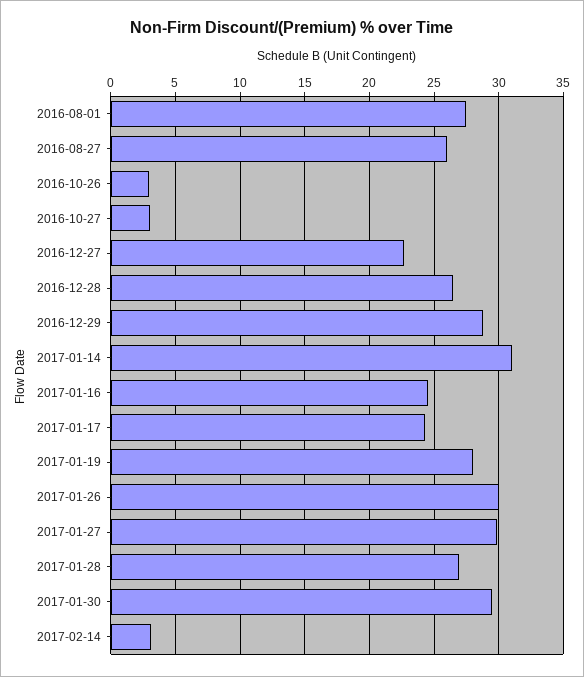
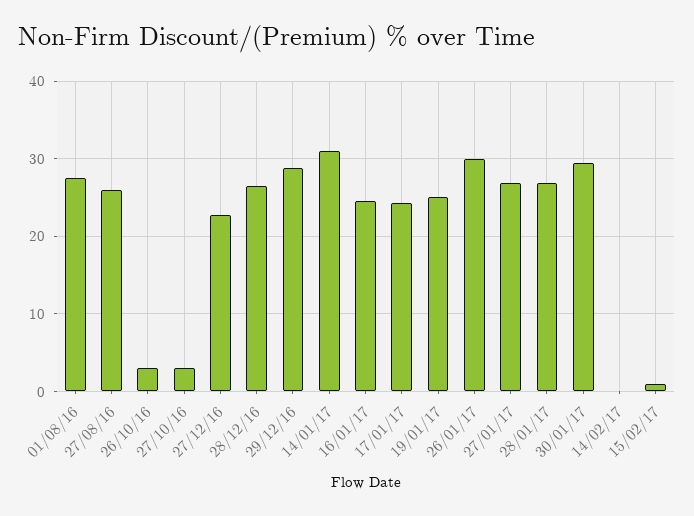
2017-01-19: 28 -> 25
2017-01-27: 30 -> 27
2017-02-14: 3 -> 0
15/02/17: none -> 1

